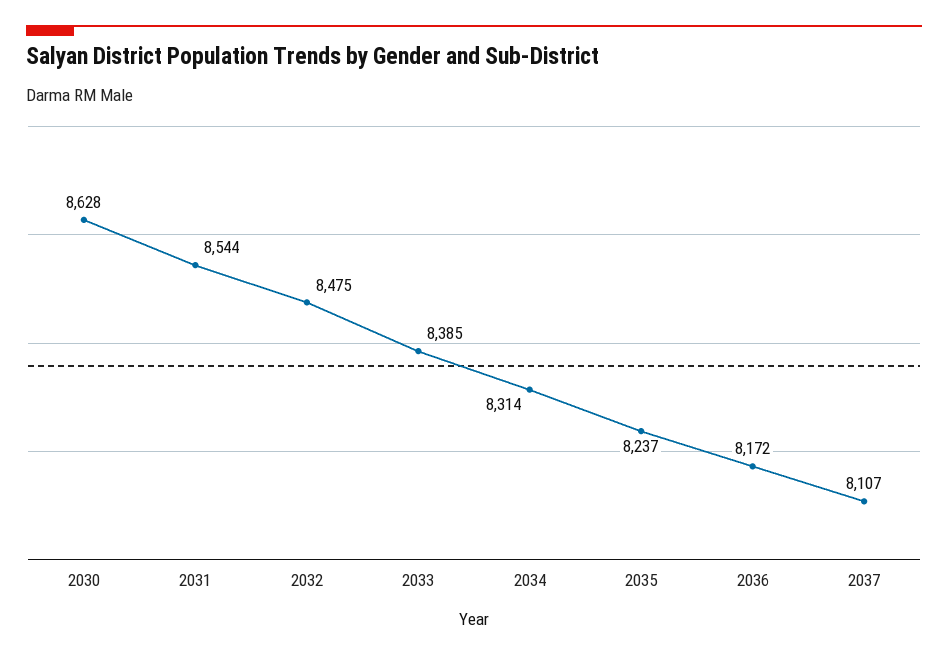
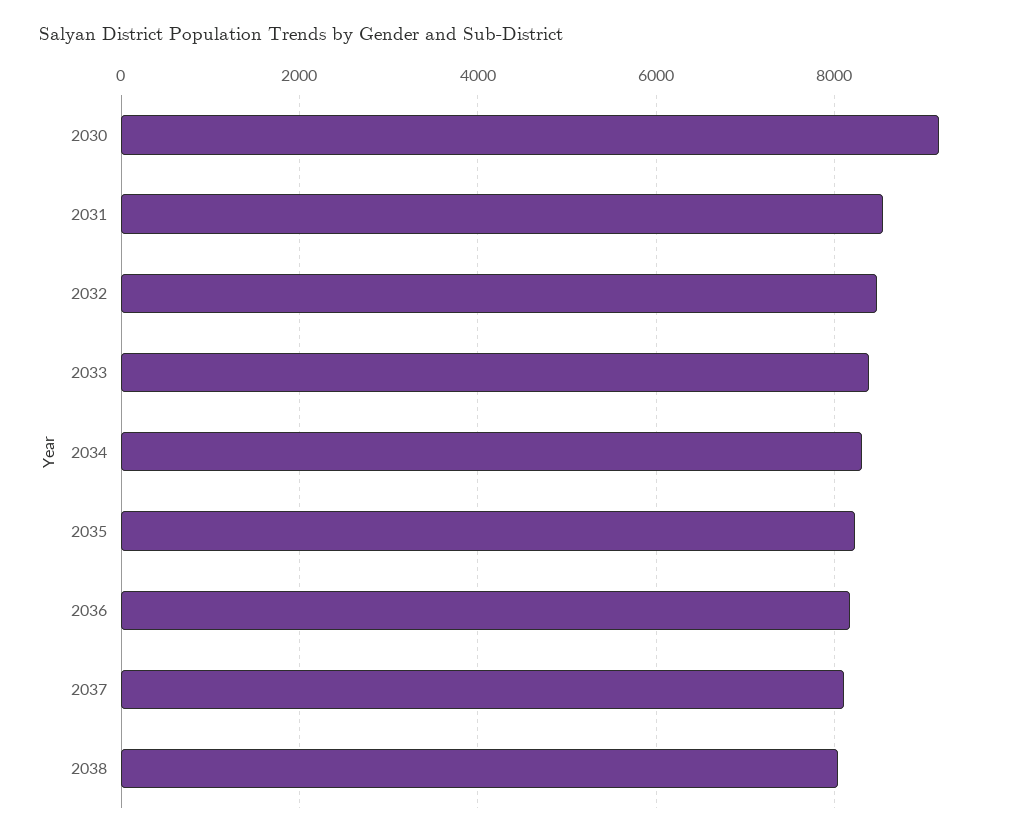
2030: 8628 -> 9200
2038: none -> 8000

